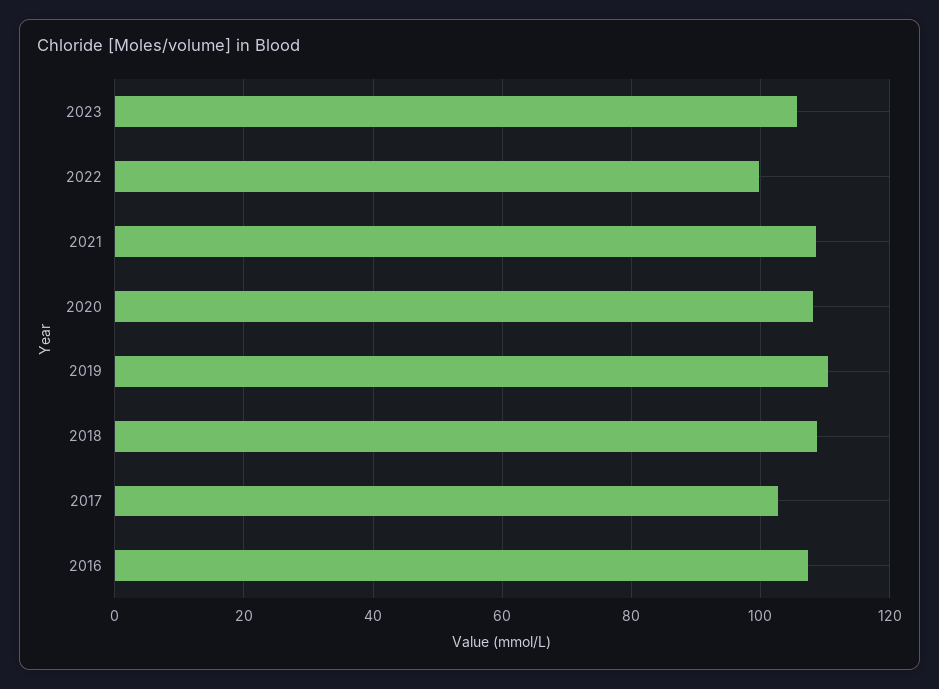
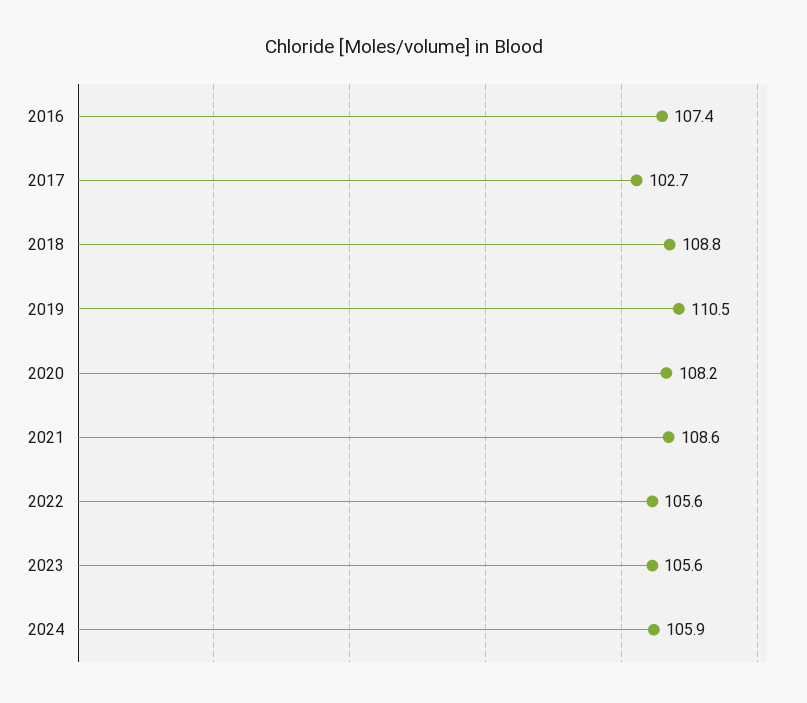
2022: 100 -> 105.6
2024: none -> 105.9

